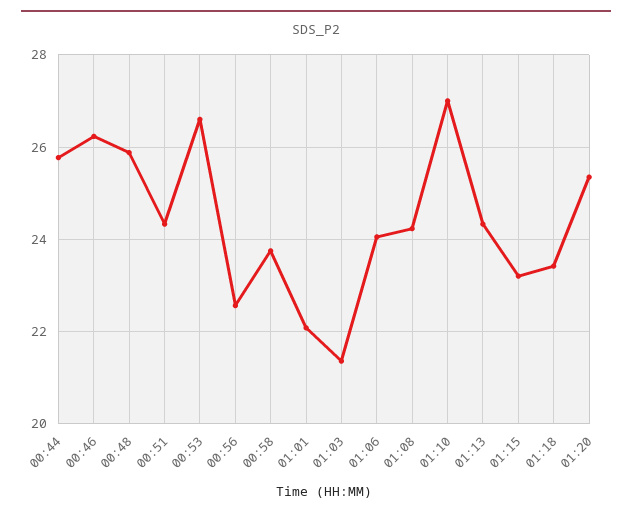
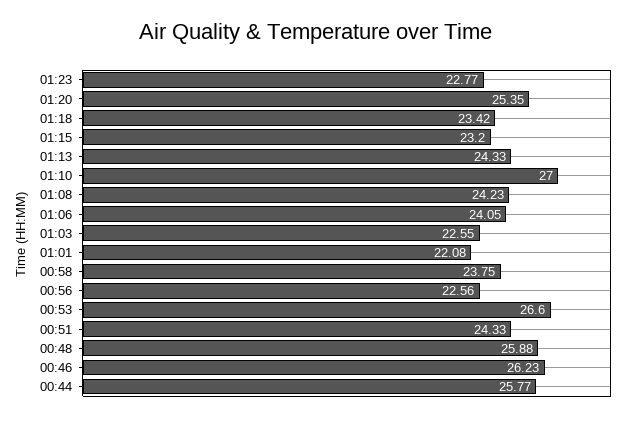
01:03: 21.4 -> 22.55
01:23: none -> 22.77

